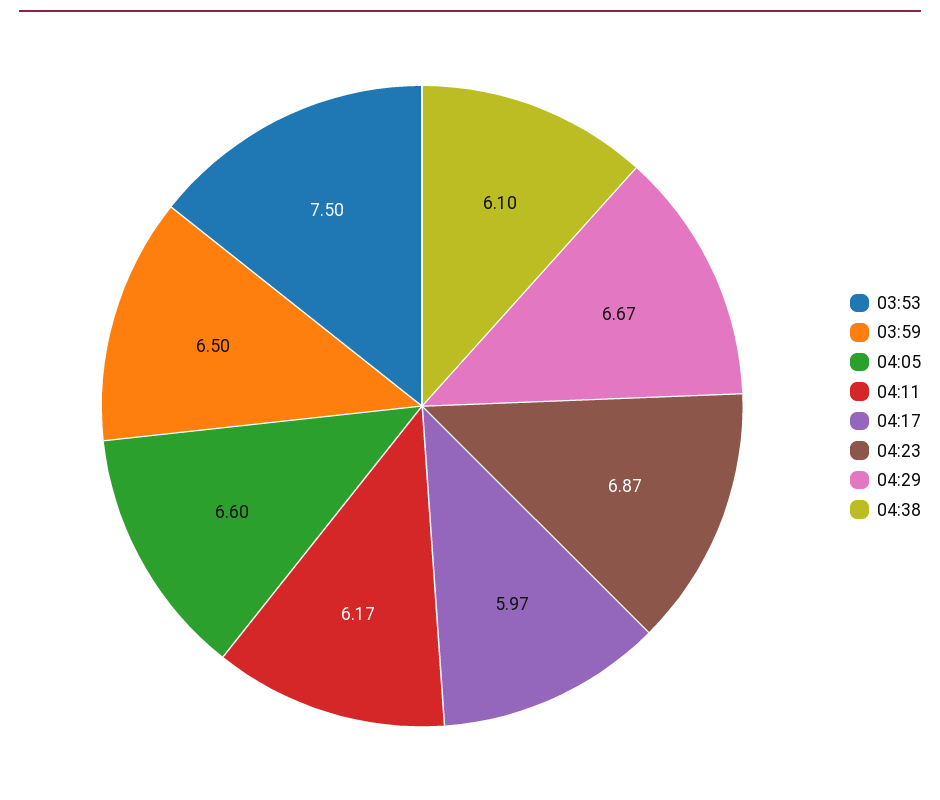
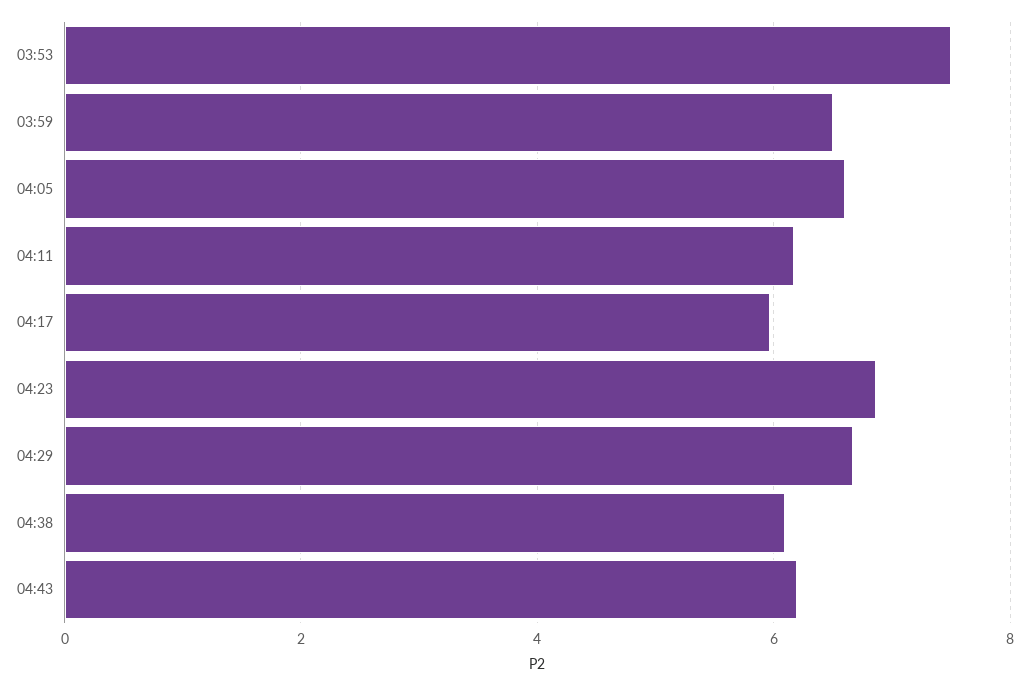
04:43: none -> 6.2

